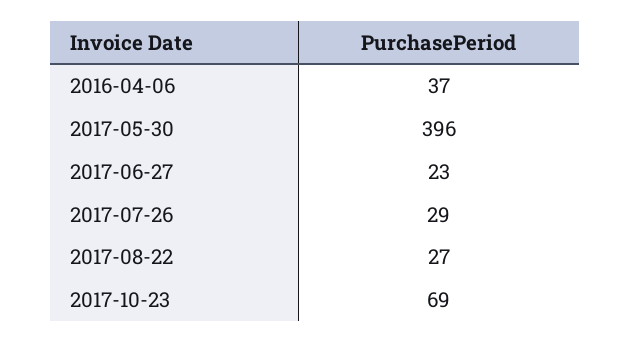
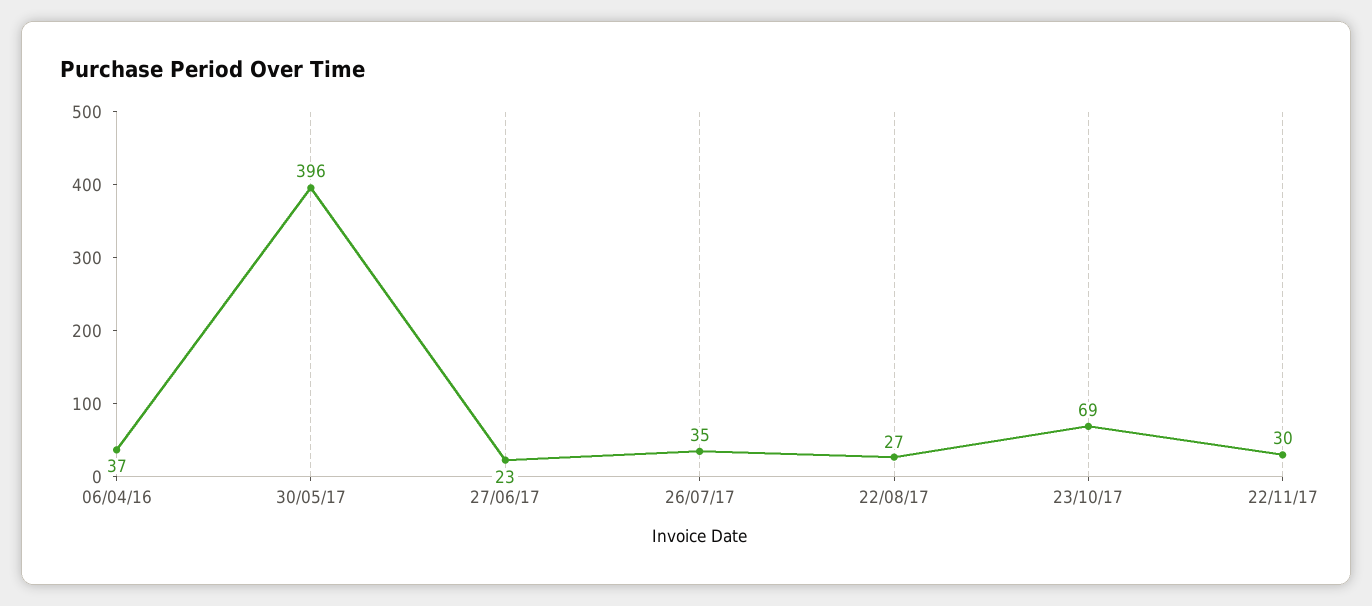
2017-07-26: 29 -> 35
22/11/17: none -> 30

